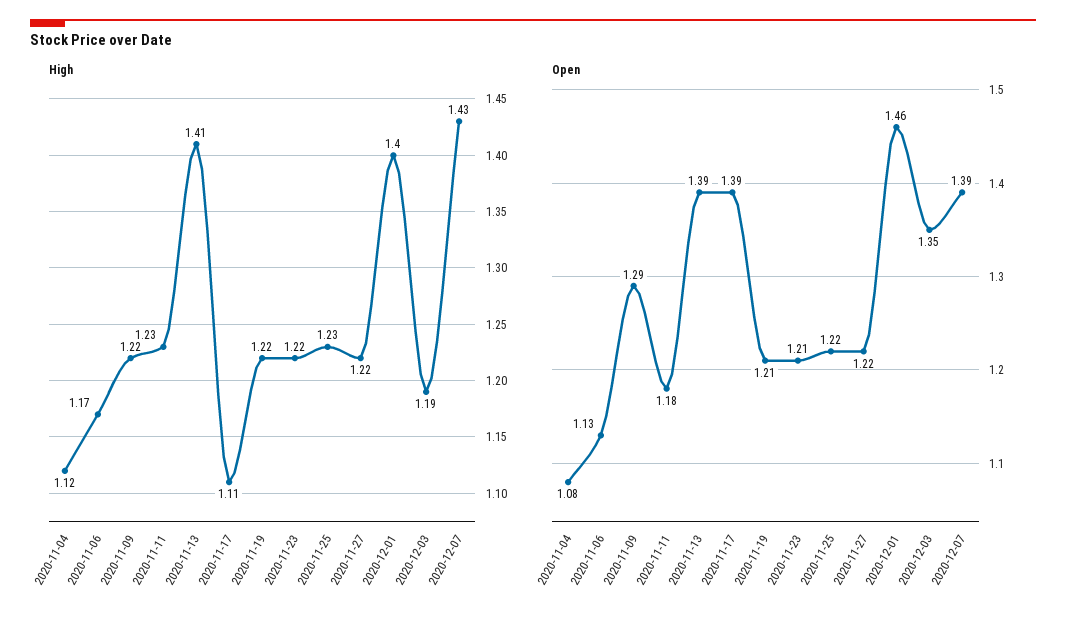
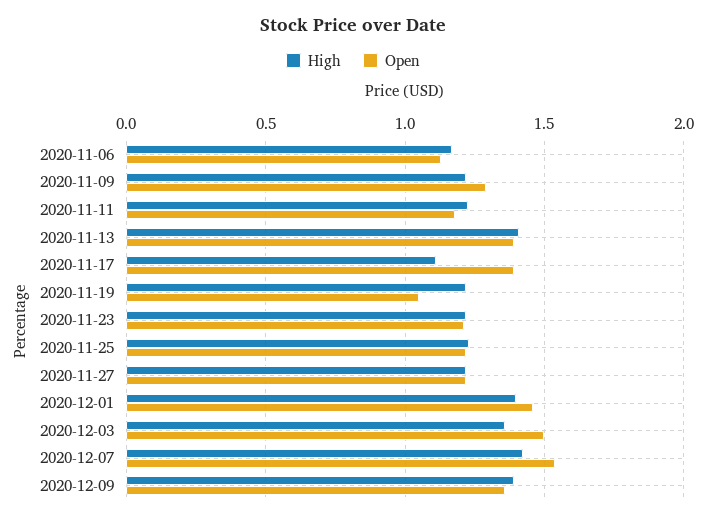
High, 2020-11-04: 1.12 -> none
High, 2020-12-03: 1.19 -> 1.35
Open, 2020-11-04: 1.08 -> none
Open, 2020-11-19: 1.21 -> 1.05
Open, 2020-12-03: 1.35 -> 1.5
Open, 2020-12-07: 1.39 -> 1.55
High, 2020-12-09: none -> 1.4
Open, 2020-12-09: none -> 1.35

